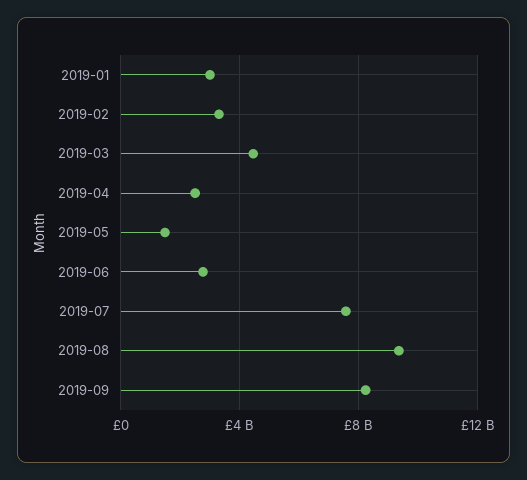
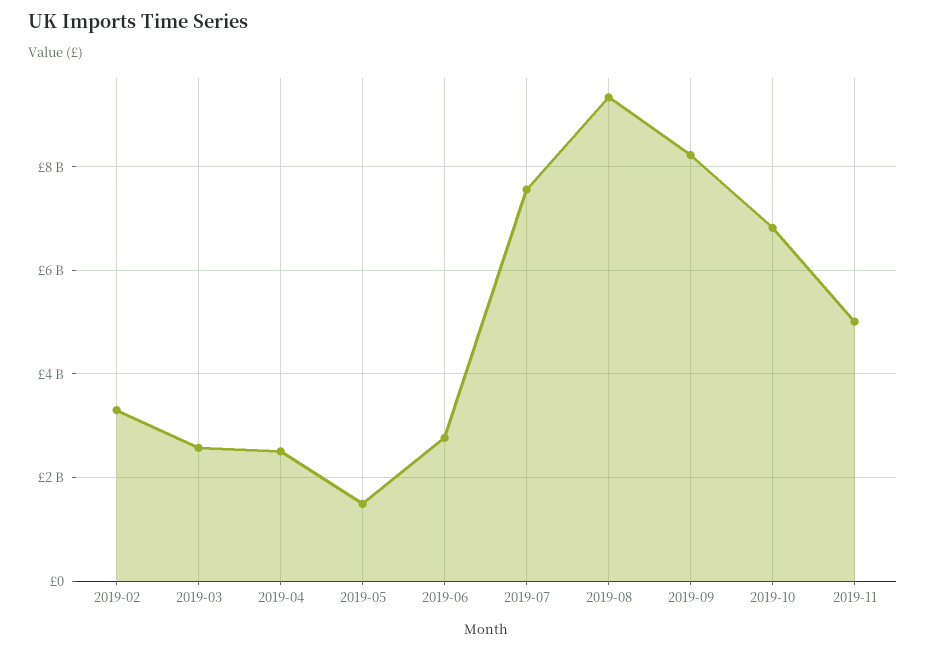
2019-01: 3000000000 -> none
2019-03: 4500000000 -> 2600000000
2019-10: none -> 6800000000
2019-11: none -> 5000000000

